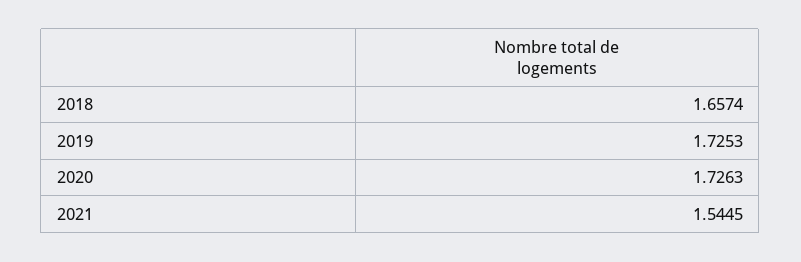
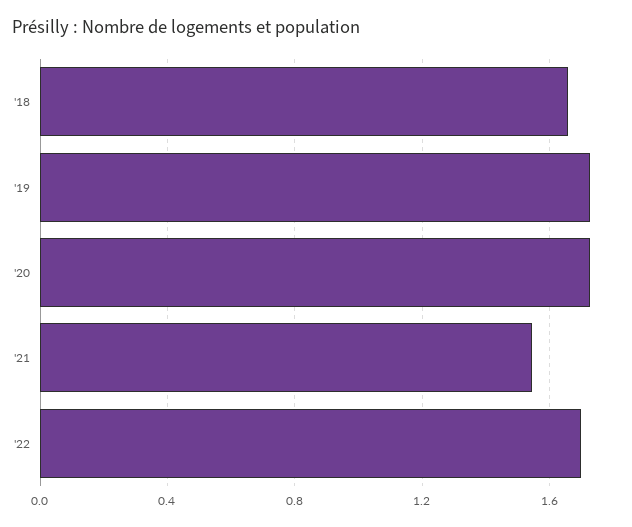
'22: none -> 1.7

